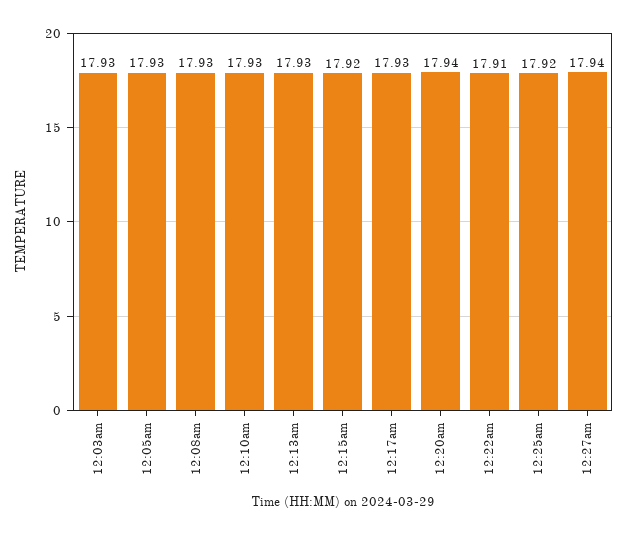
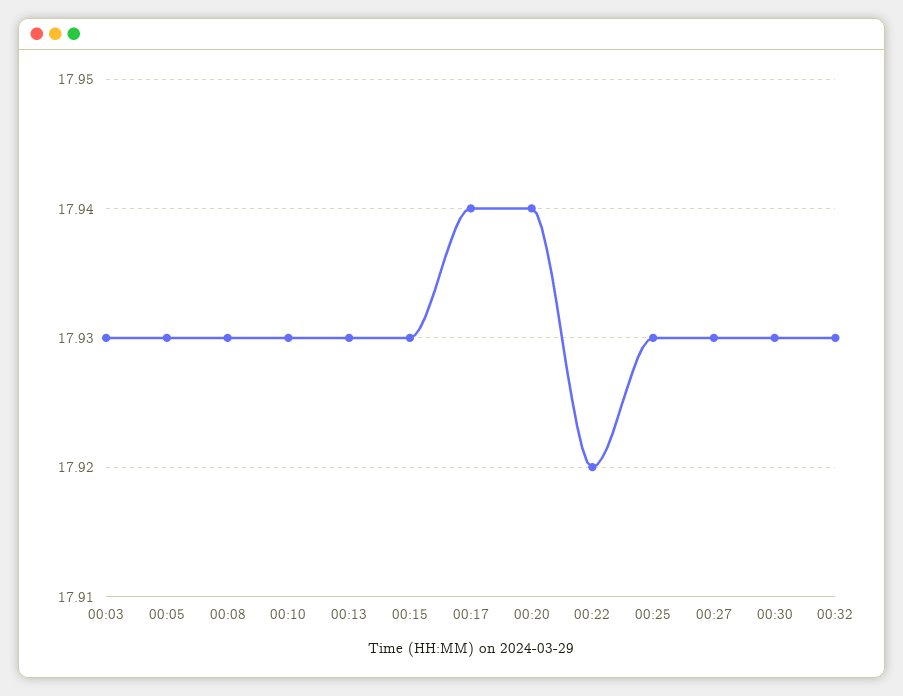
12:15am: 17.92 -> 17.93
12:17am: 17.93 -> 17.94
12:22am: 17.91 -> 17.92
12:25am: 17.92 -> 17.93
12:27am: 17.94 -> 17.93
00:30: none -> 17.93
00:32: none -> 17.93

